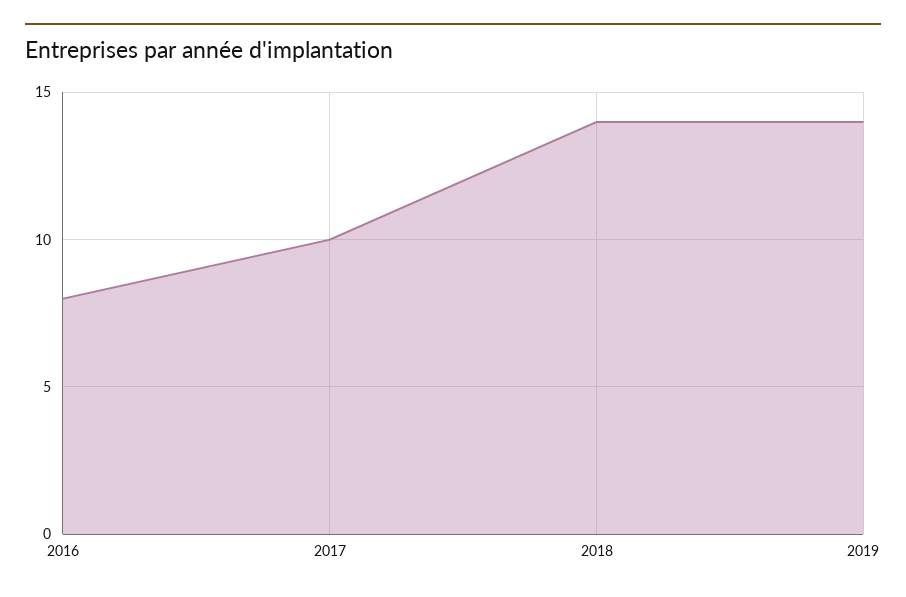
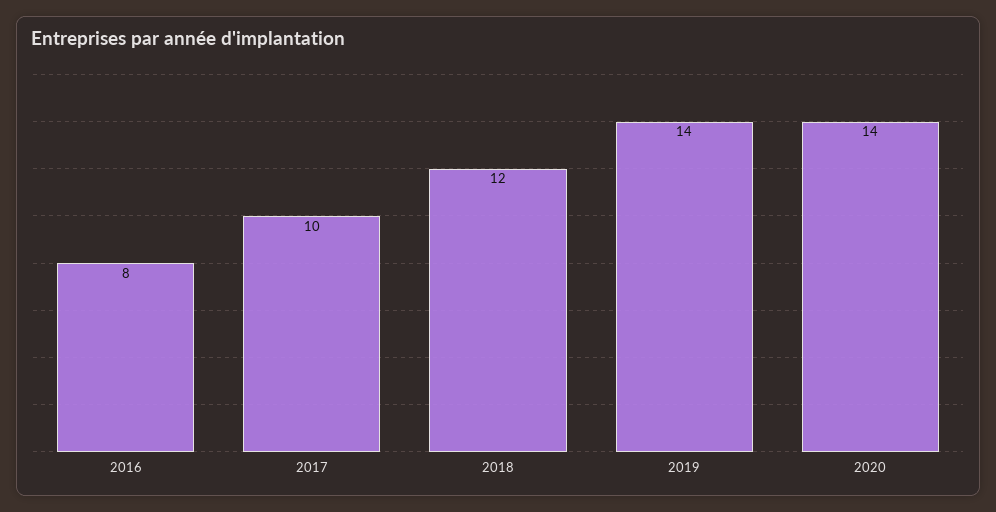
2018: 14 -> 12
2020: none -> 14

